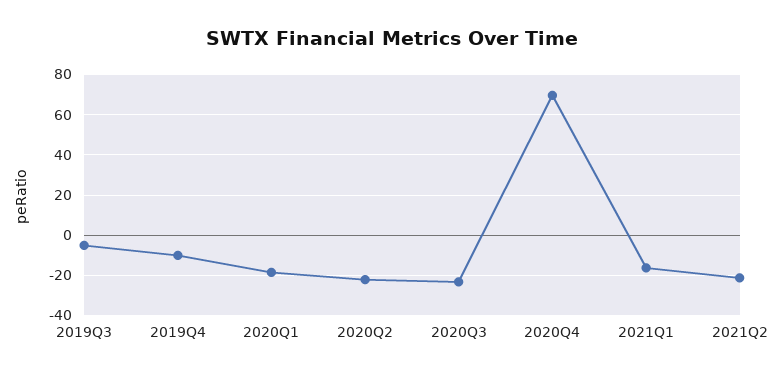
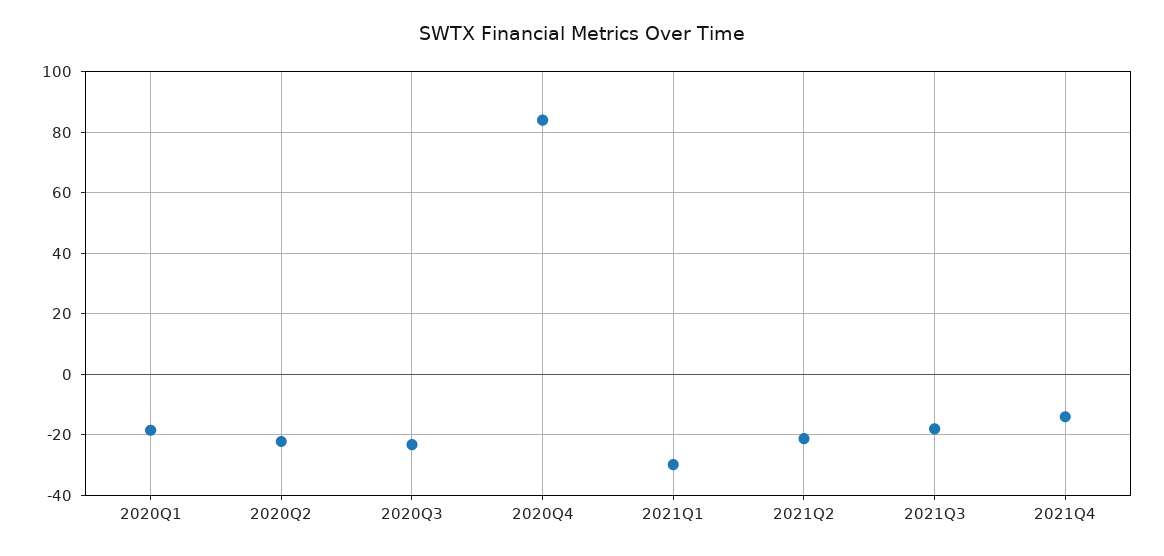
2019Q3: -5 -> none
2019Q4: -10 -> none
2020Q4: 70 -> 84
2021Q1: -15 -> -30
2021Q3: none -> -18
2021Q4: none -> -14

